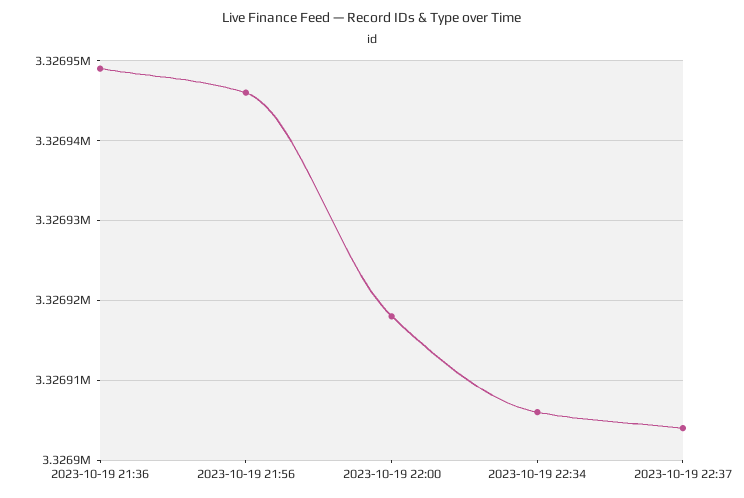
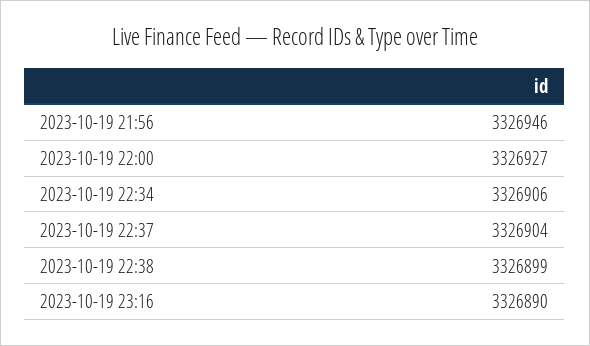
2023-10-19 21:36: 3326949 -> none
2023-10-19 22:00: 3326918 -> 3326927
2023-10-19 22:38: none -> 3326899
2023-10-19 23:16: none -> 3326890

